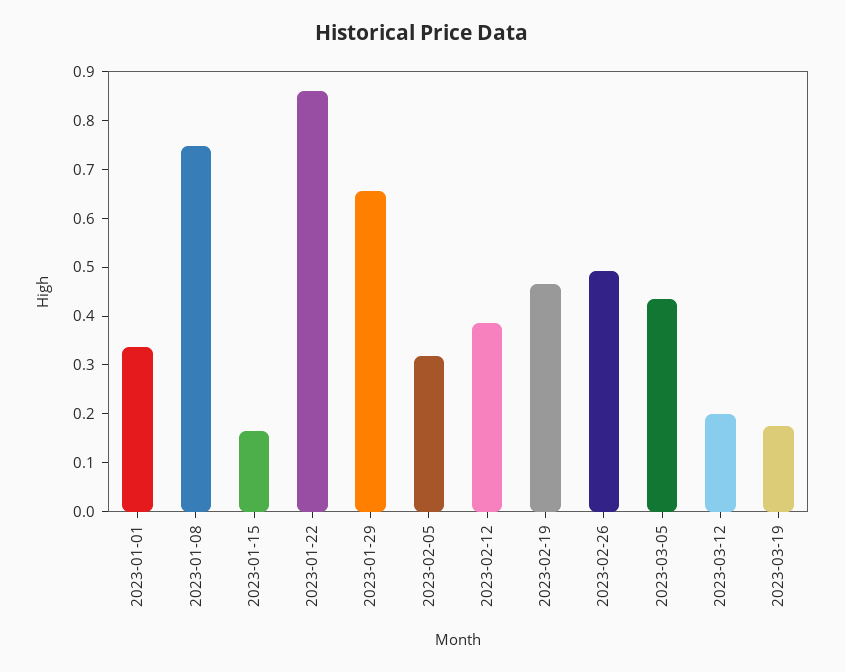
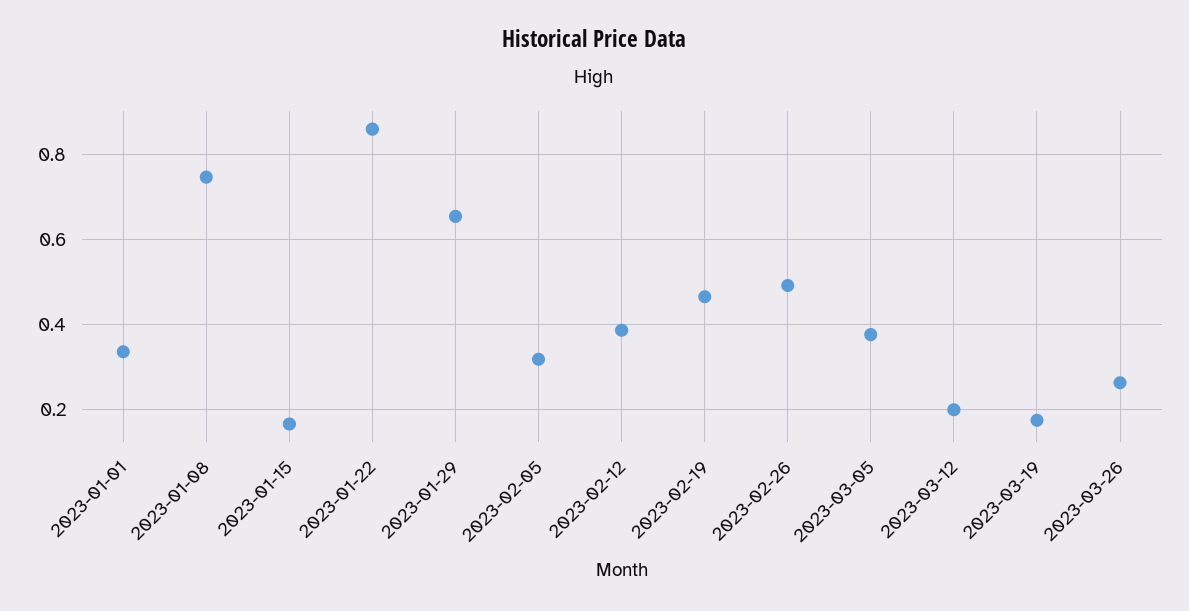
2023-03-05: 0.44 -> 0.38
2023-03-26: none -> 0.26

